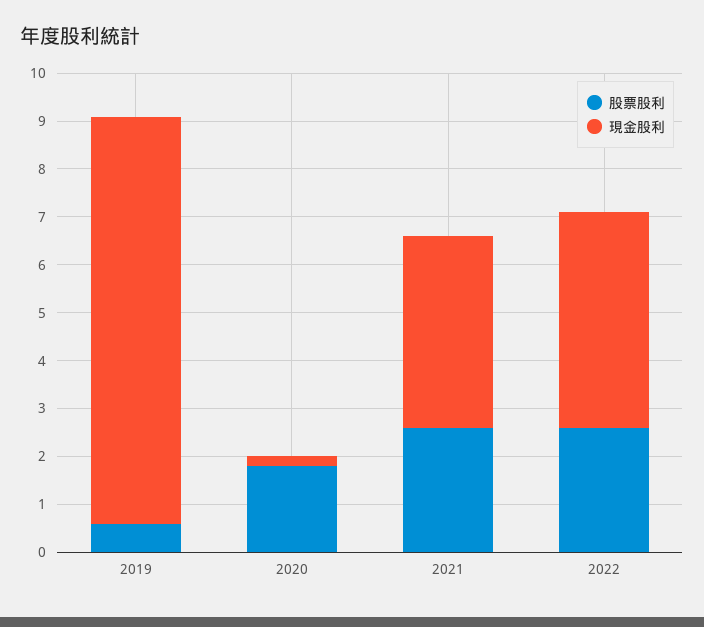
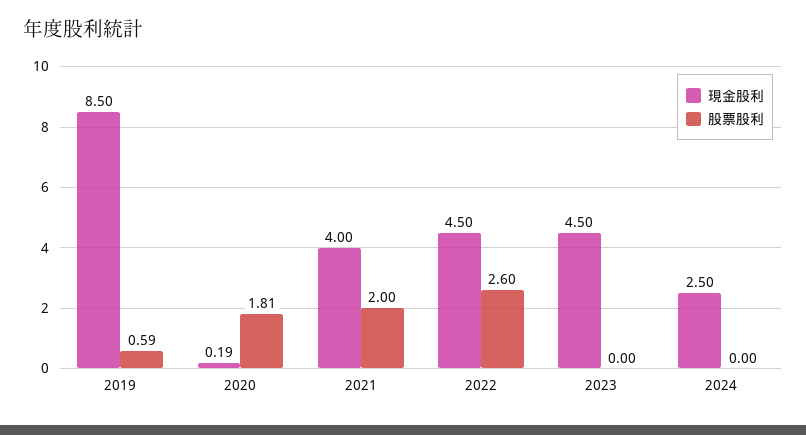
股票股利, 2021: 2.6 -> 2
現金股利, 2023: none -> 4.5
股票股利, 2023: none -> 0
現金股利, 2024: none -> 2.5
股票股利, 2024: none -> 0

